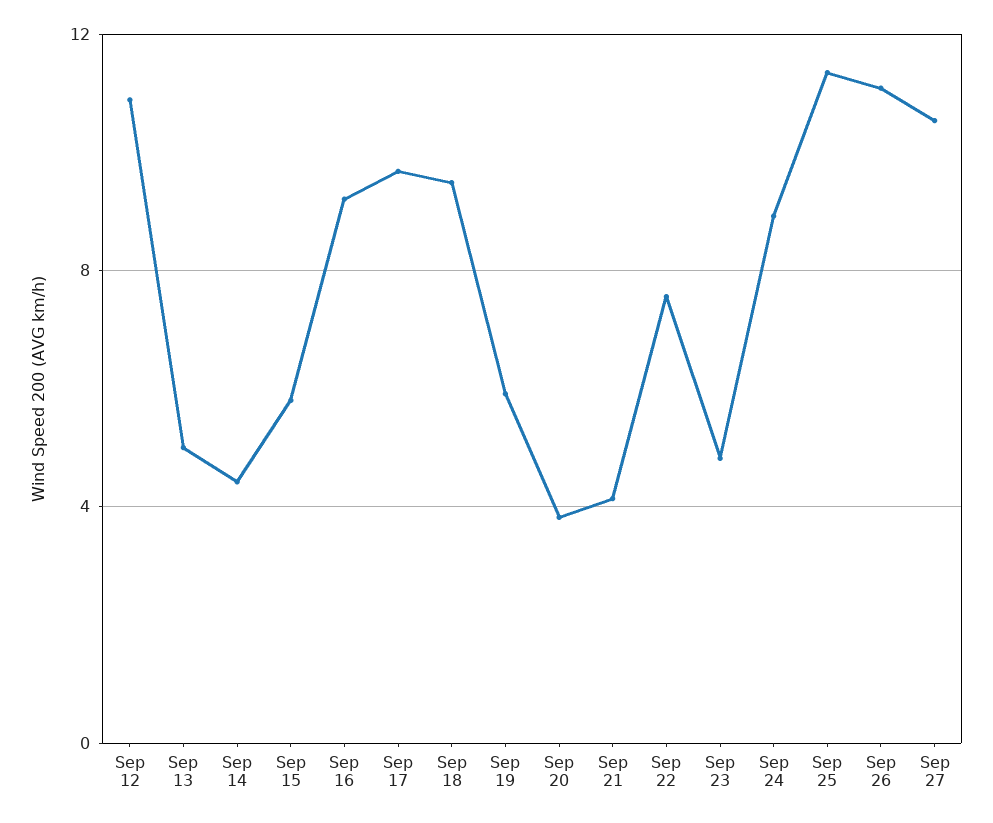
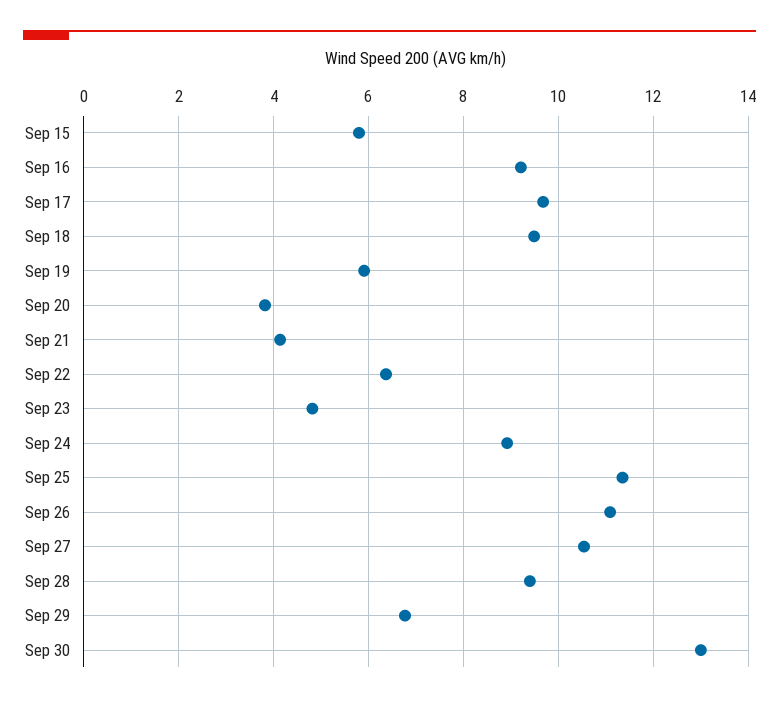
Sep 12: 11 -> none
Sep 13: 5 -> none
Sep 14: 4.5 -> none
Sep 22: 7.5 -> 6.4
Sep 28: none -> 9.4
Sep 29: none -> 6.8
Sep 30: none -> 13

